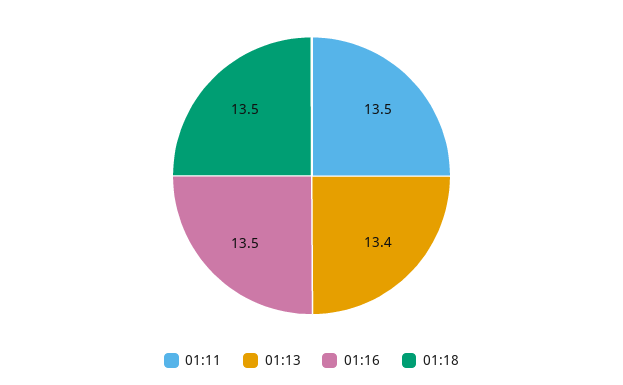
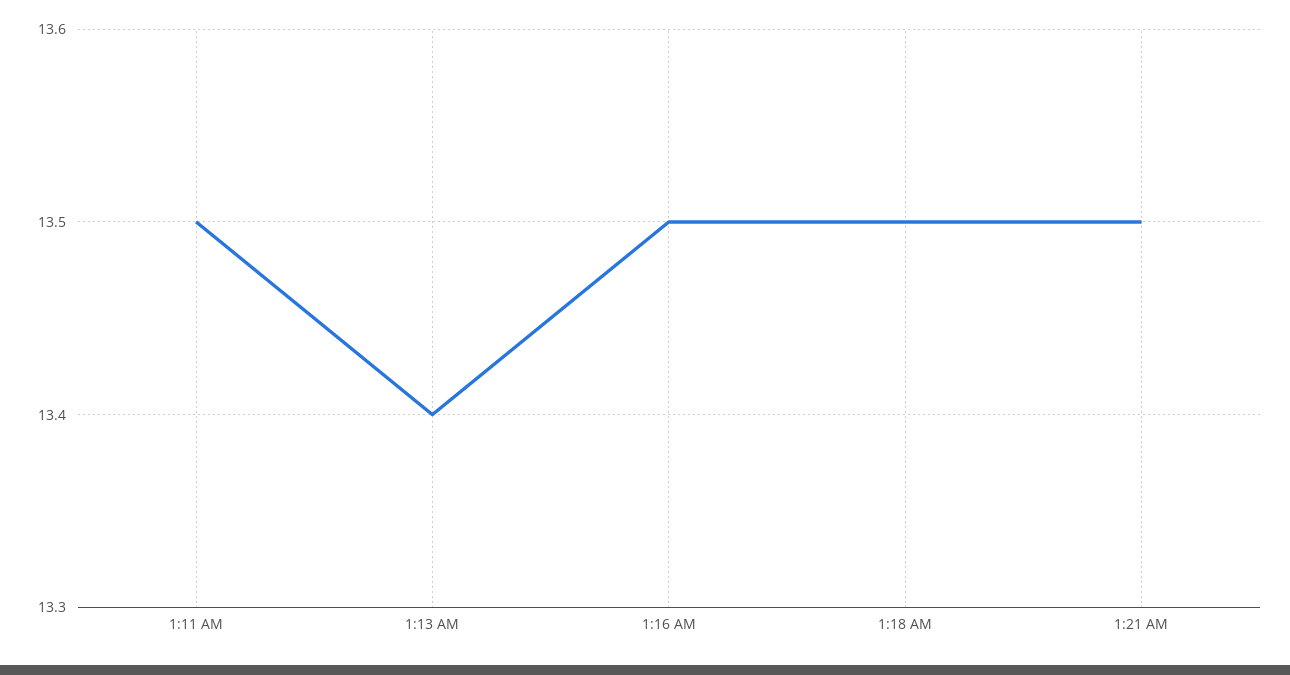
1:21 AM: none -> 13.5

